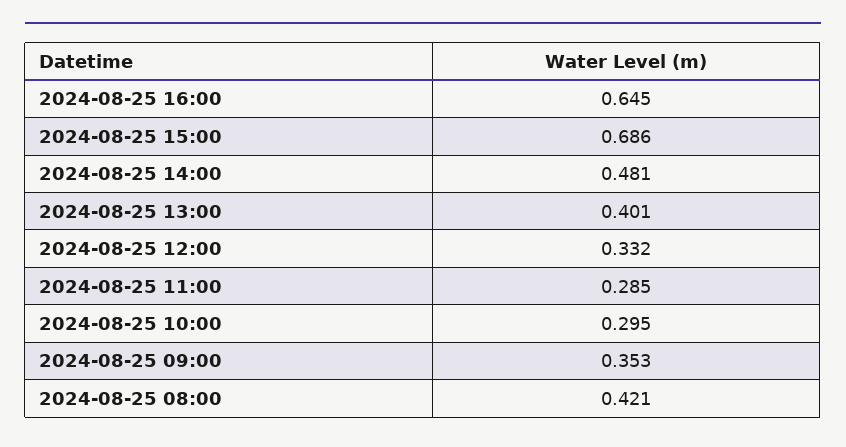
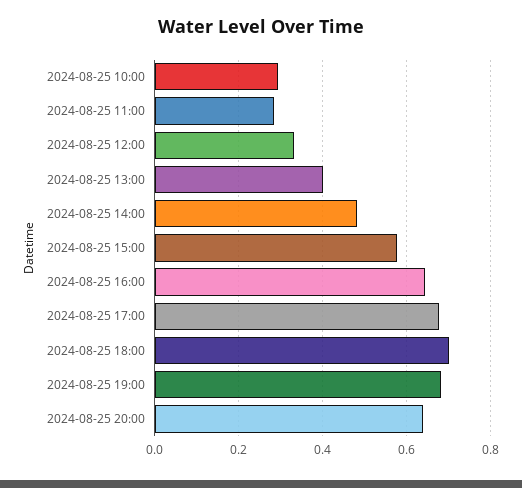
2024-08-25 15:00: 0.686 -> 0.58
2024-08-25 09:00: 0.353 -> none
2024-08-25 08:00: 0.421 -> none
2024-08-25 17:00: none -> 0.68
2024-08-25 18:00: none -> 0.7
2024-08-25 19:00: none -> 0.68
2024-08-25 20:00: none -> 0.64

